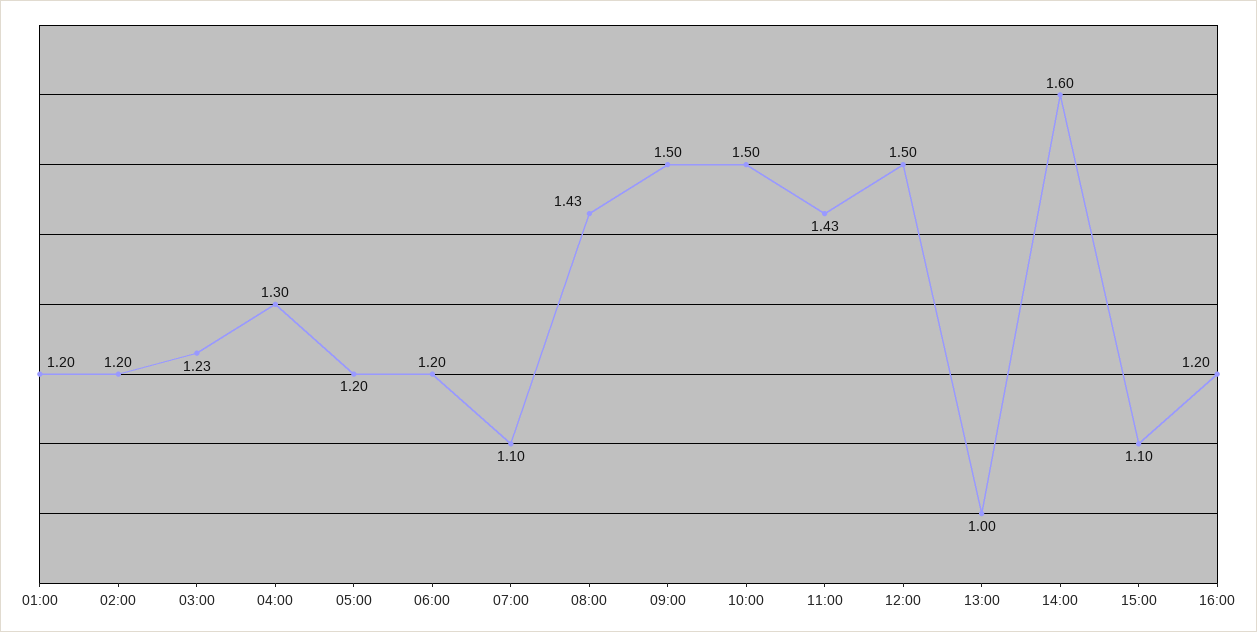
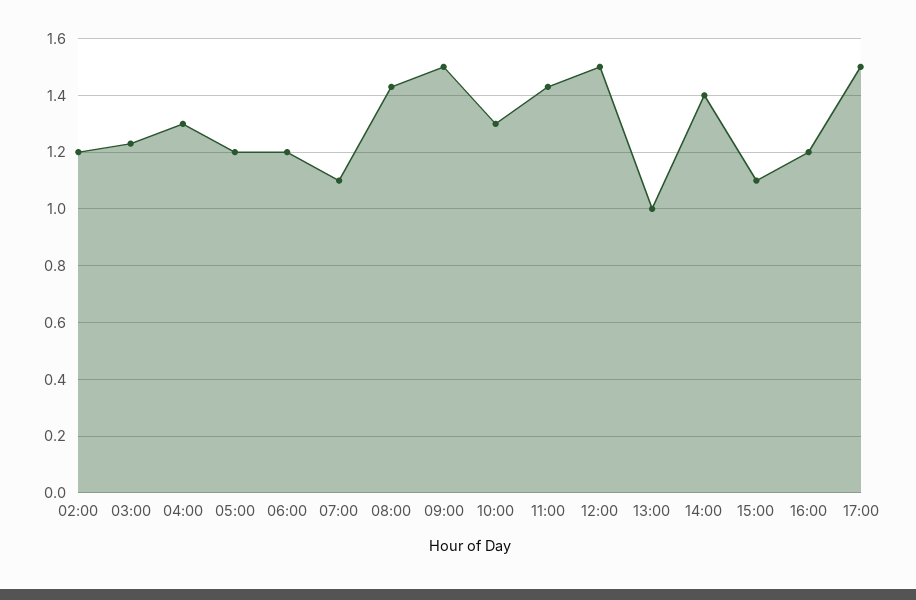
01:00: 1.2 -> none
10:00: 1.5 -> 1.3
14:00: 1.6 -> 1.4
17:00: none -> 1.5

